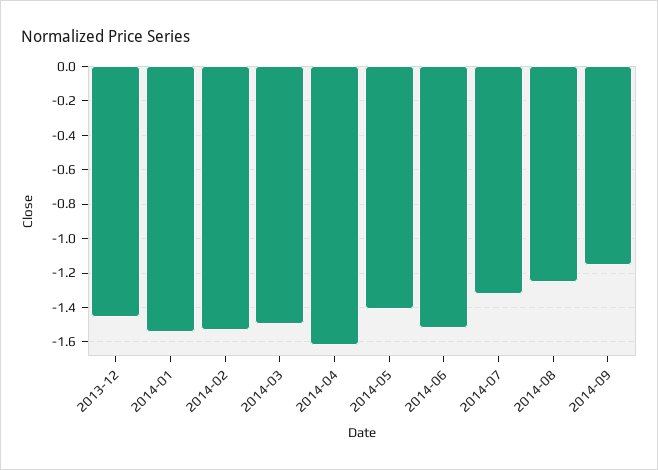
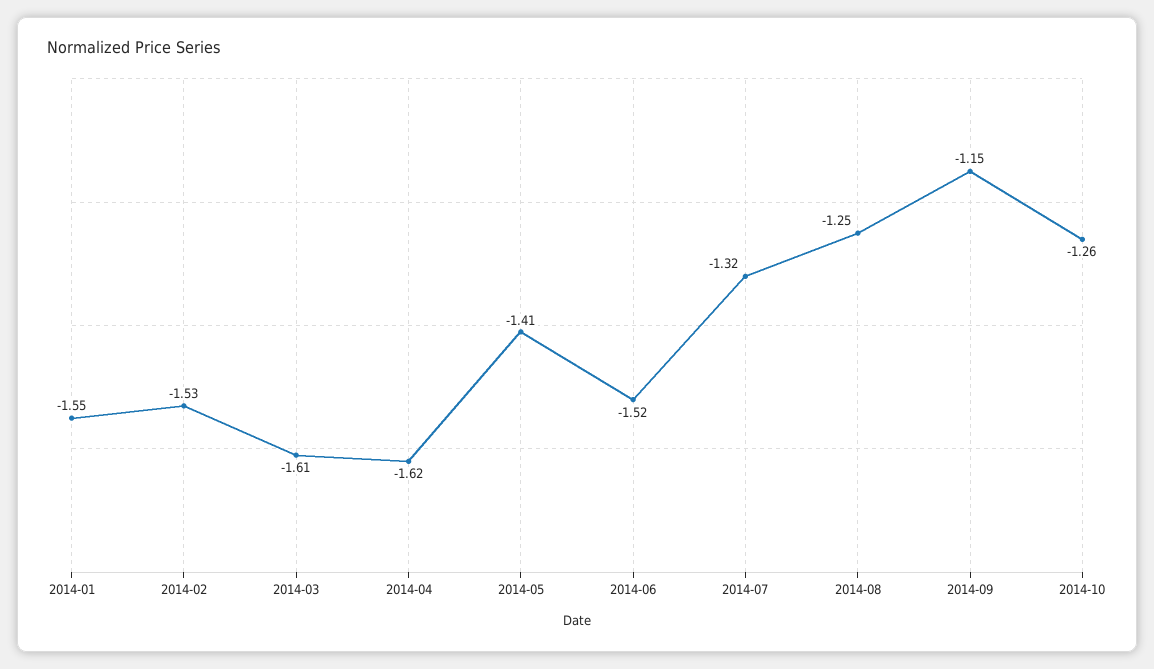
2013-12: -1.45 -> none
2014-03: -1.5 -> -1.61
2014-10: none -> -1.26

